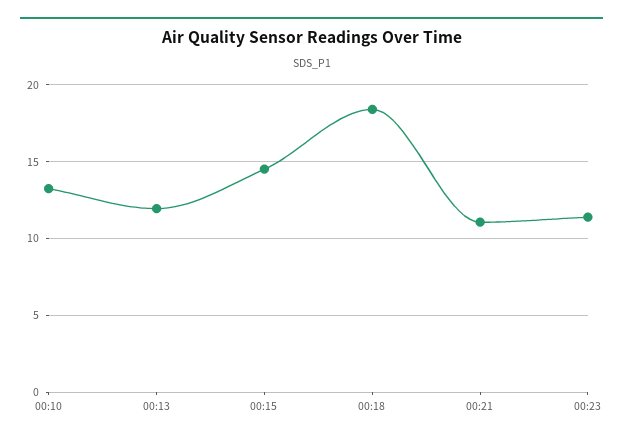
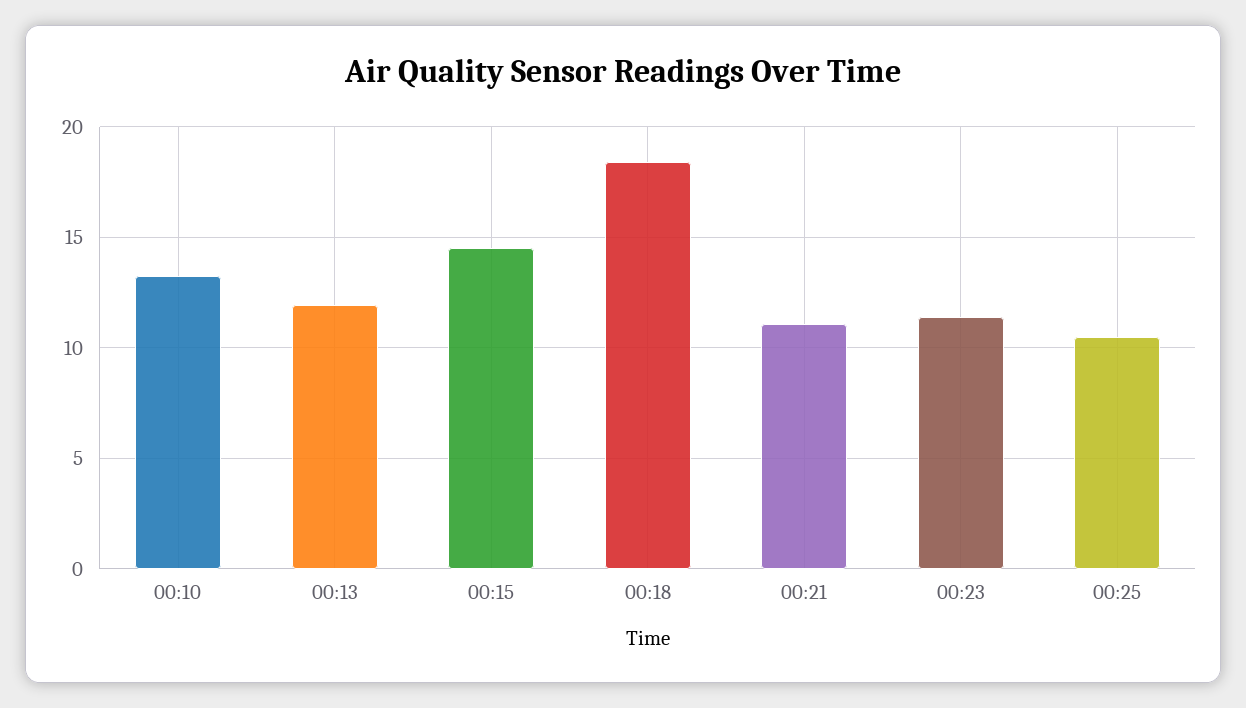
00:25: none -> 10.5

